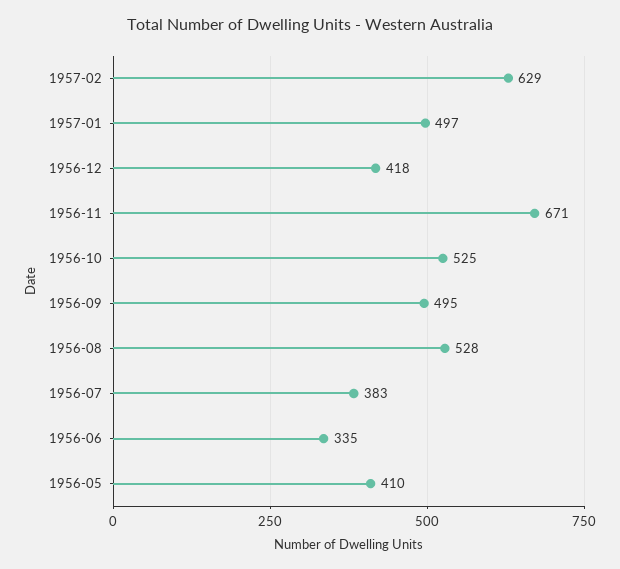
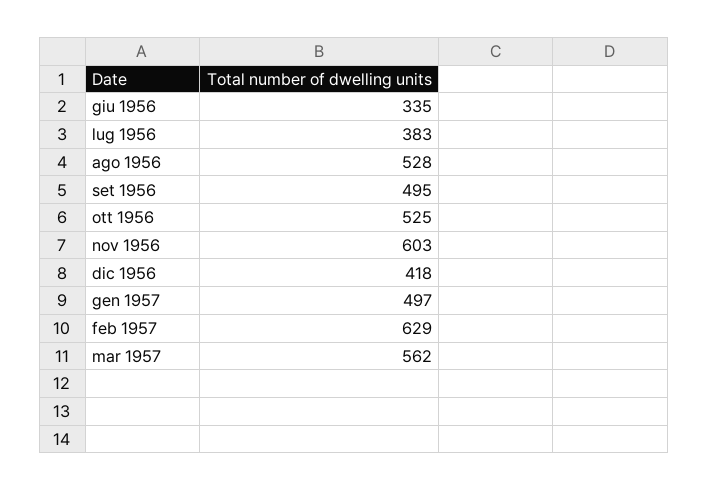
1956-11: 671 -> 603
1956-05: 410 -> none
mar 1957: none -> 562

